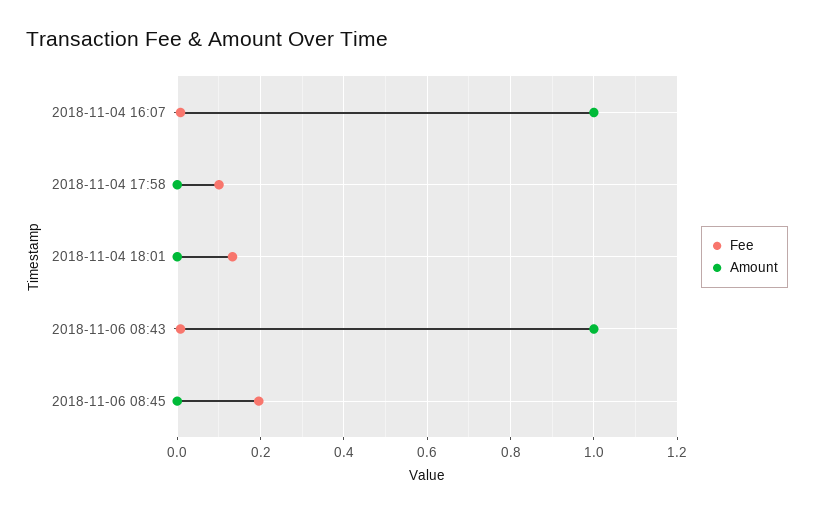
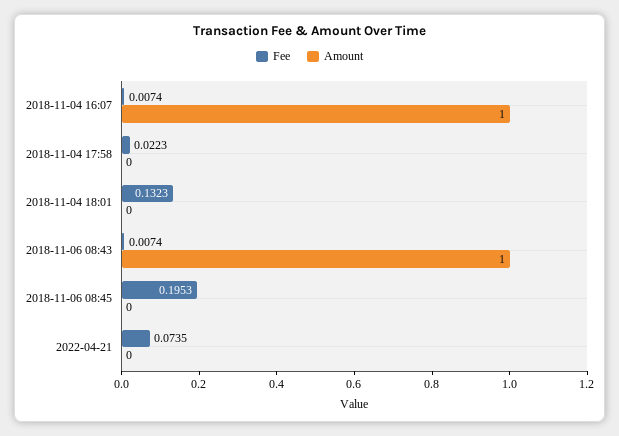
Fee, 2018-11-04 17:58: 0.1 -> 0.0223
Fee, 2022-04-21: none -> 0.0735
Amount, 2022-04-21: none -> 0

